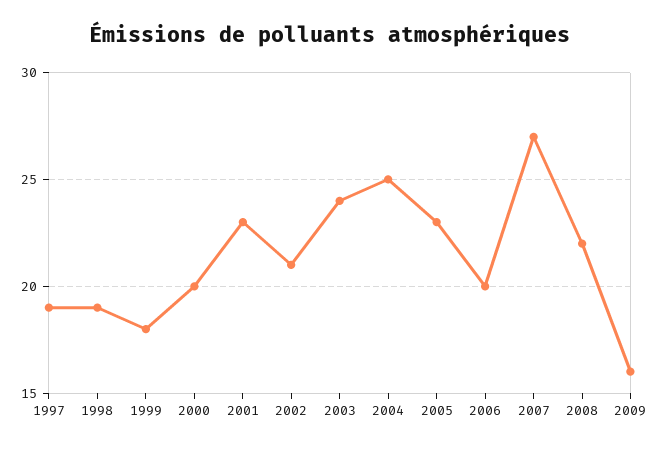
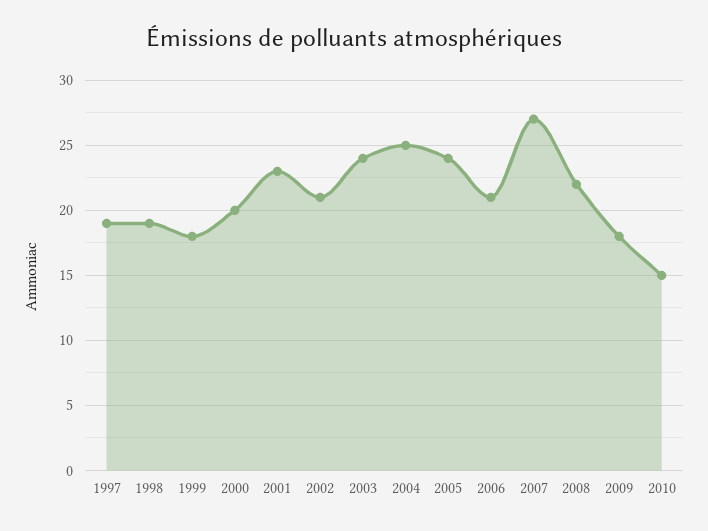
2005: 23 -> 24
2006: 20 -> 21
2009: 16 -> 18
2010: none -> 15

